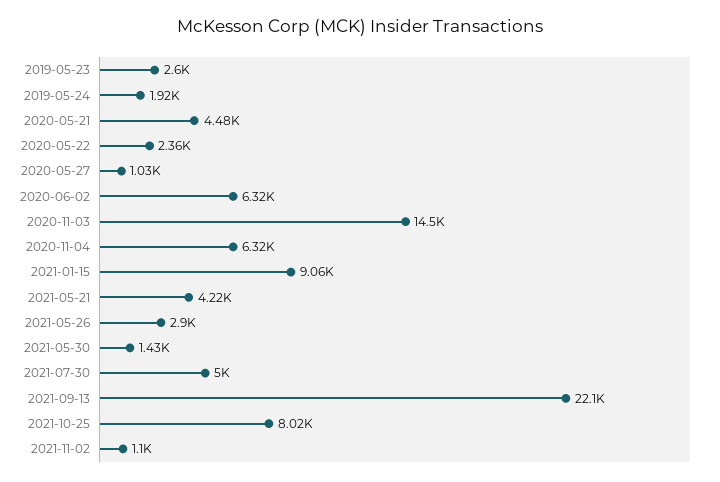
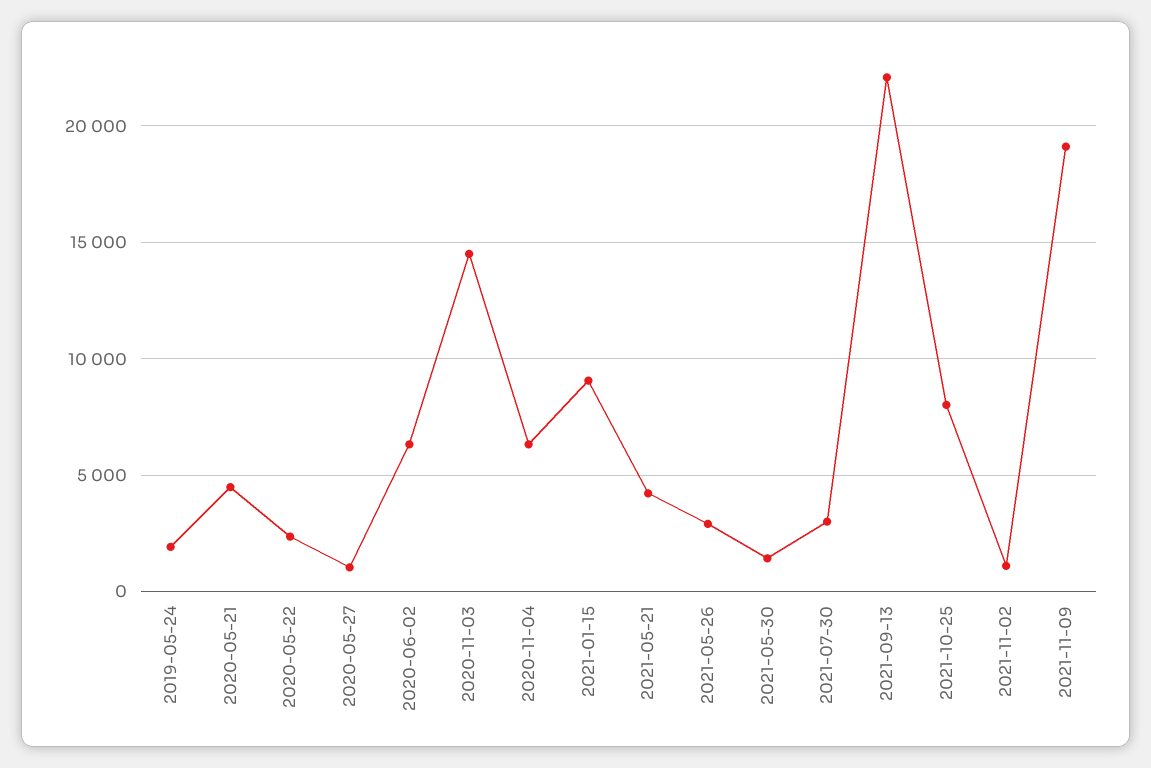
2019-05-23: 2600 -> none
2021-07-30: 5000 -> 3000
2021-11-09: none -> 19000

